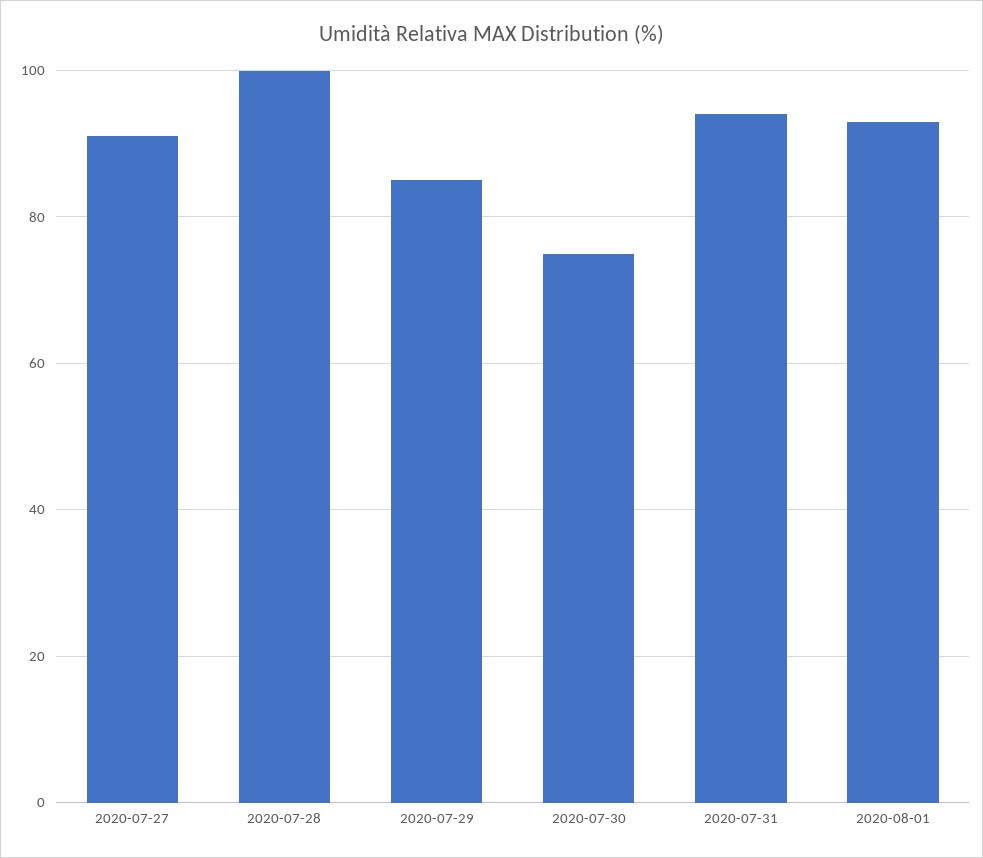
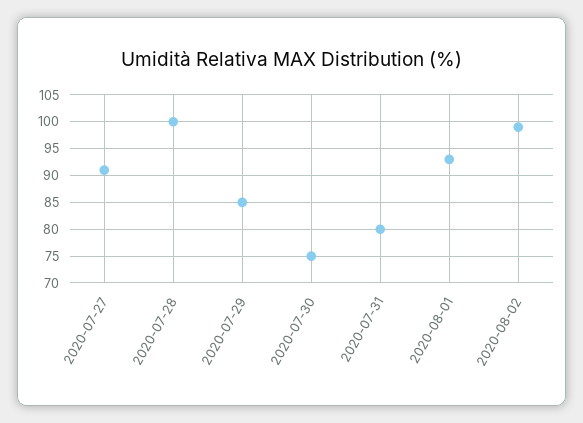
2020-07-31: 95 -> 80
2020-08-02: none -> 100

